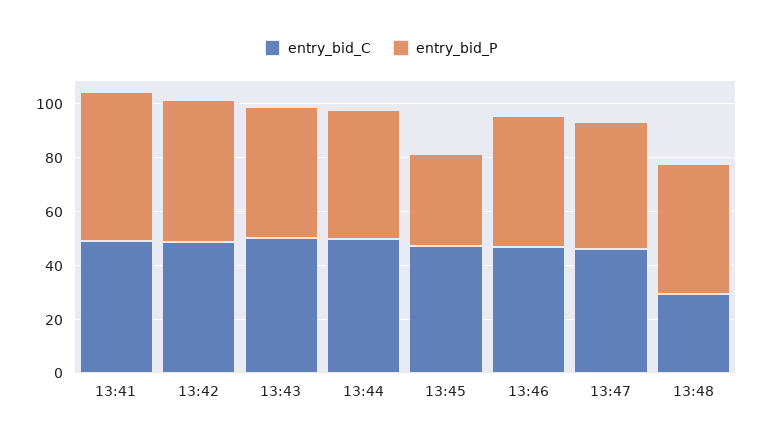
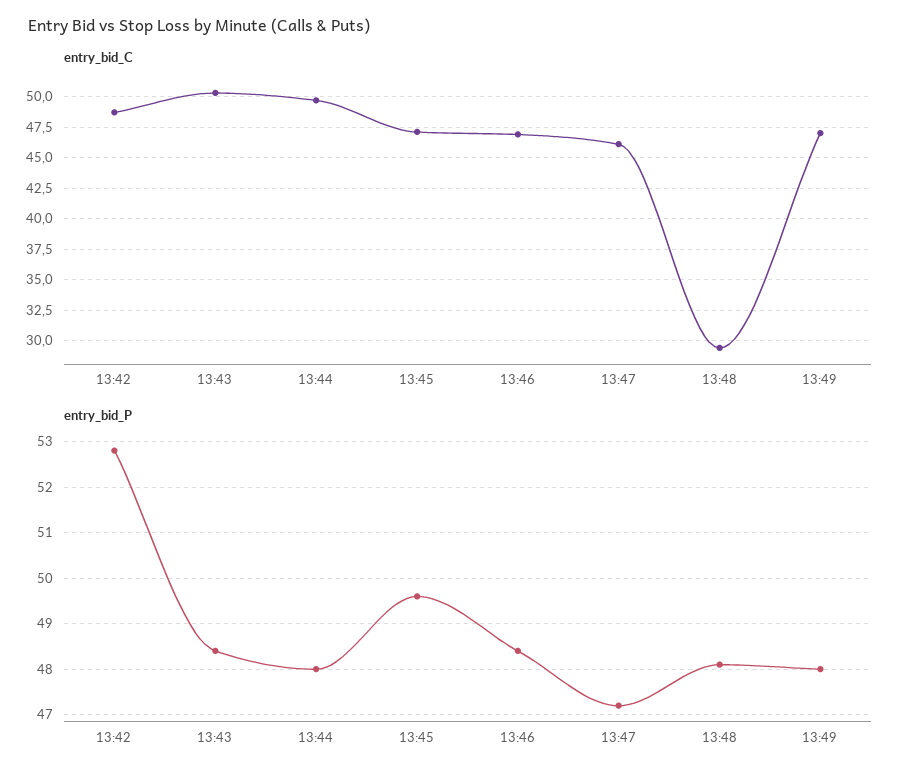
entry_bid_C, 13:41: 50 -> none
entry_bid_P, 13:41: 55 -> none
entry_bid_P, 13:45: 35 -> 49.5
entry_bid_C, 13:49: none -> 47
entry_bid_P, 13:49: none -> 48

